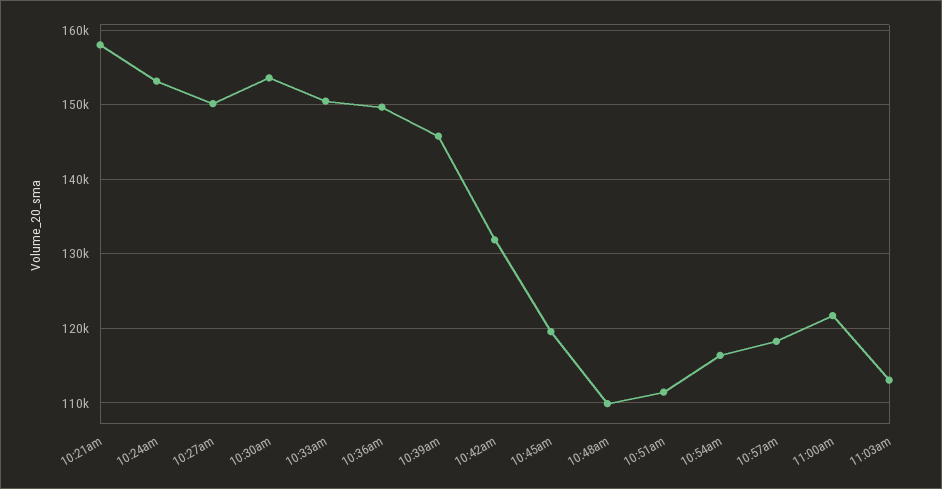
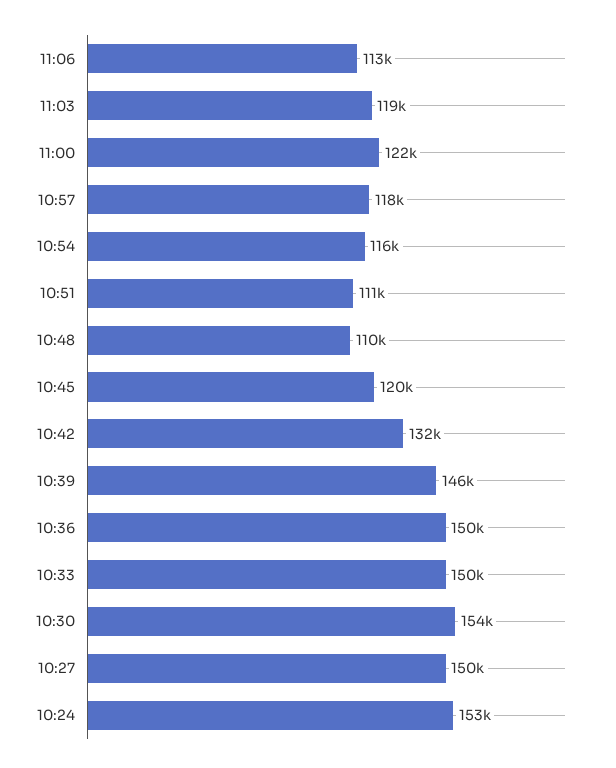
10:21am: 158000 -> none
11:03am: 113000 -> 119000
11:06: none -> 113000

